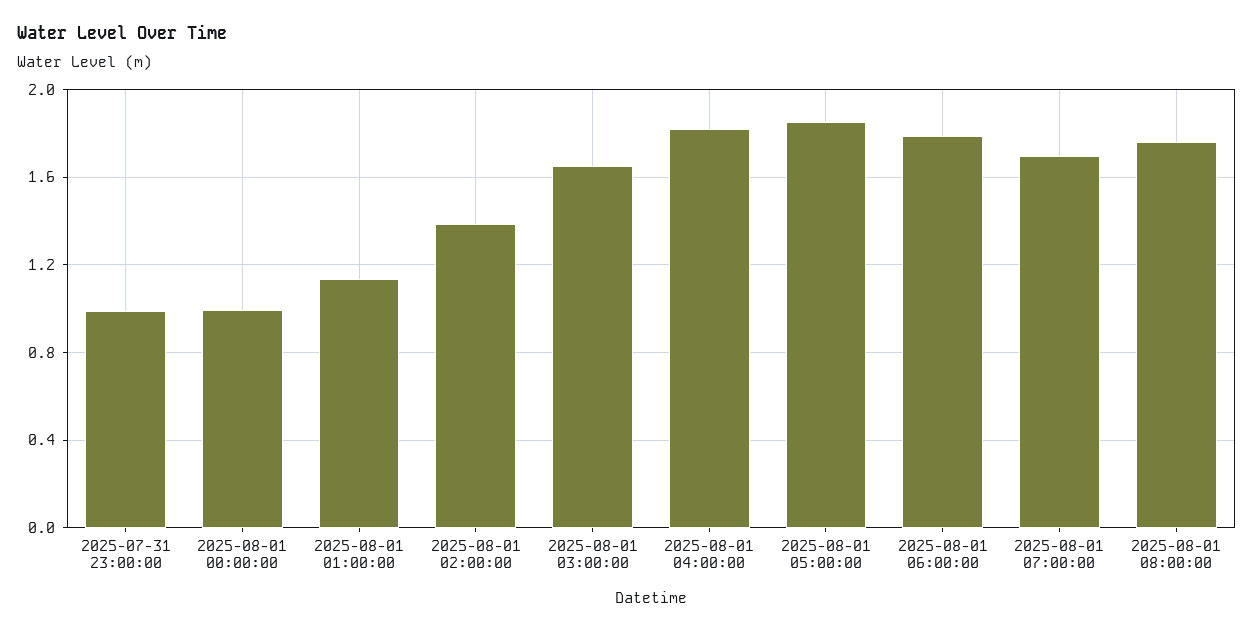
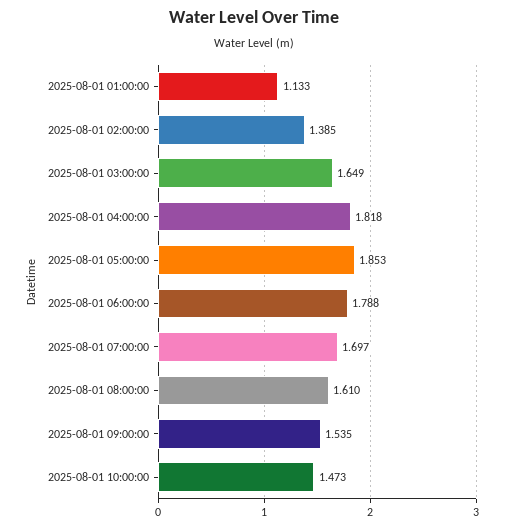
2025-07-31 23:00:00: 1 -> none
2025-08-01 00:00:00: 1 -> none
2025-08-01 08:00:00: 1.75 -> 1.61
2025-08-01 09:00:00: none -> 1.535
2025-08-01 10:00:00: none -> 1.473

